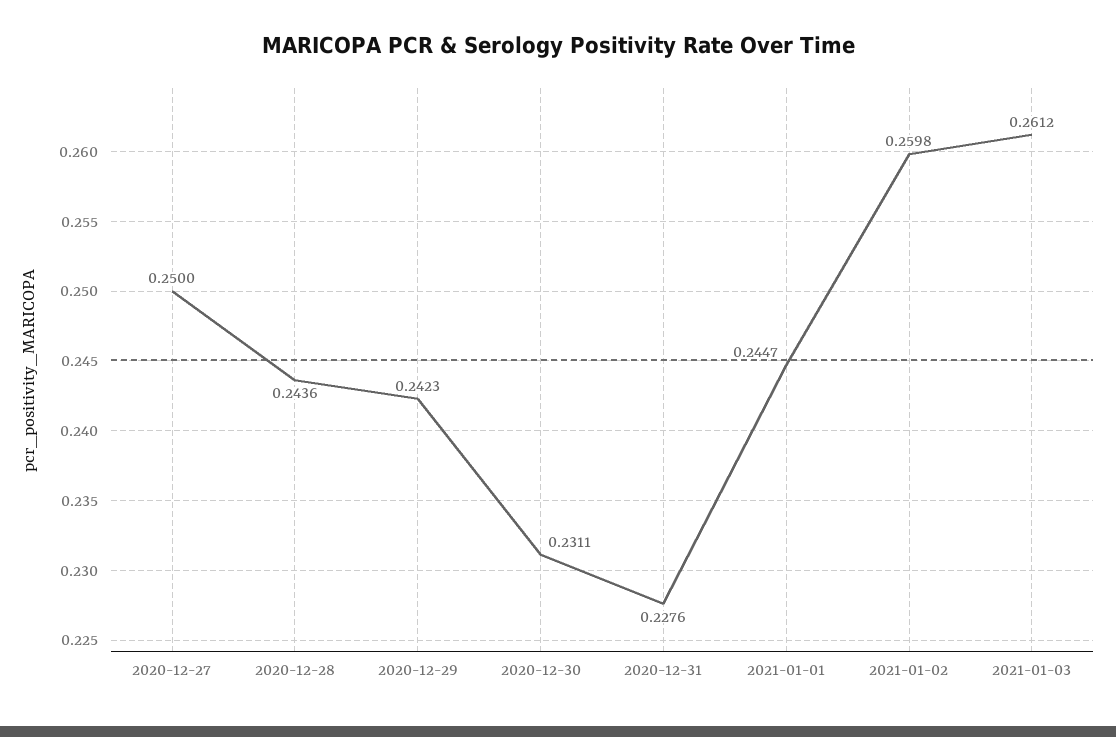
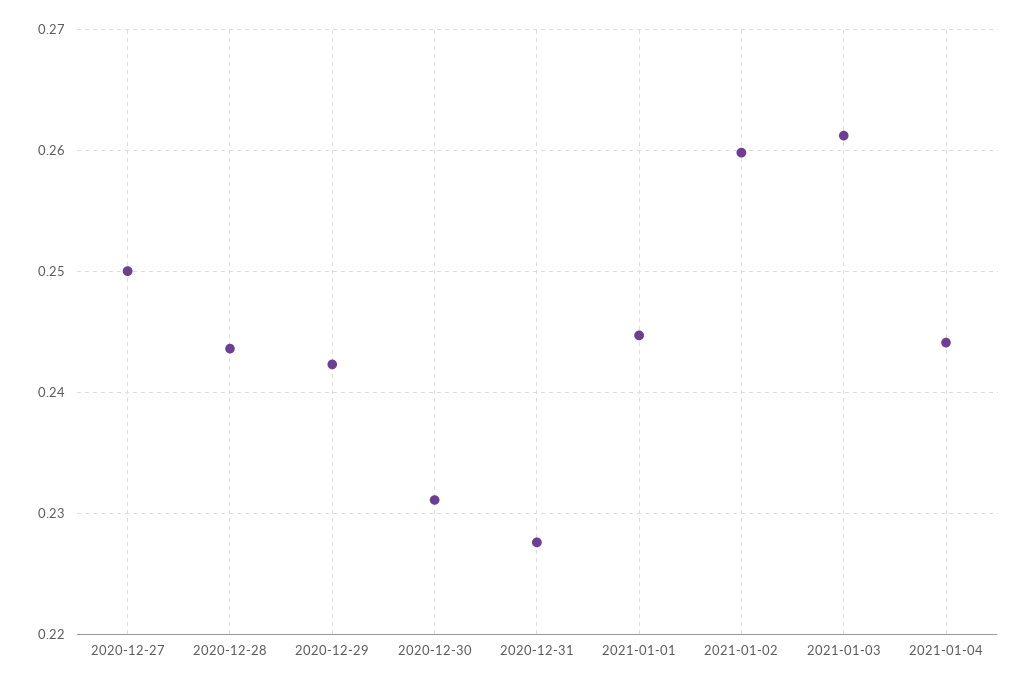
2021-01-04: none -> 0.244

